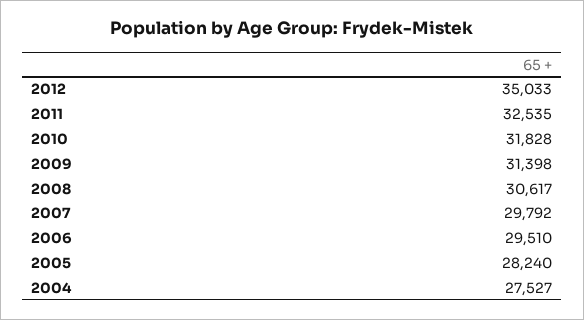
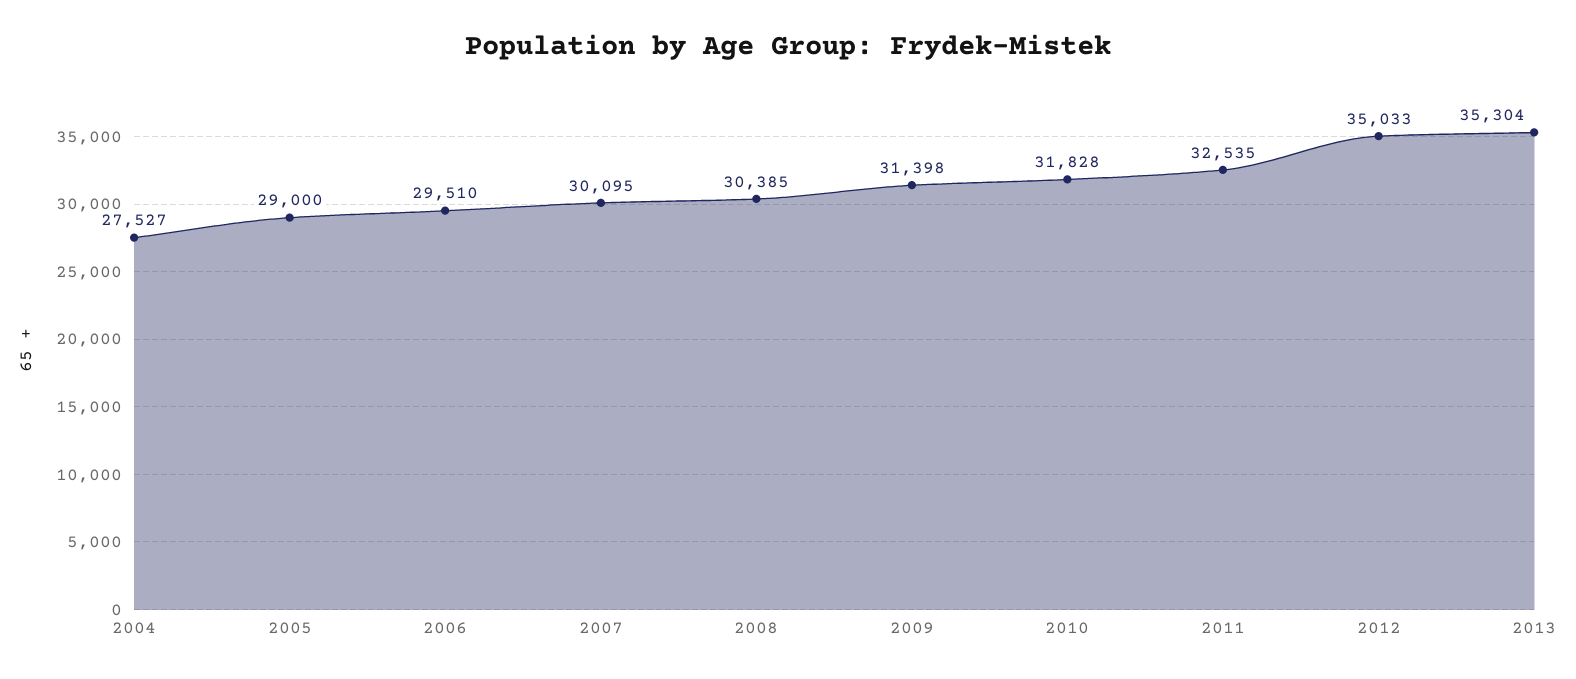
2008: 30617 -> 30385
2007: 29792 -> 30095
2005: 28240 -> 29000
2013: none -> 35304

